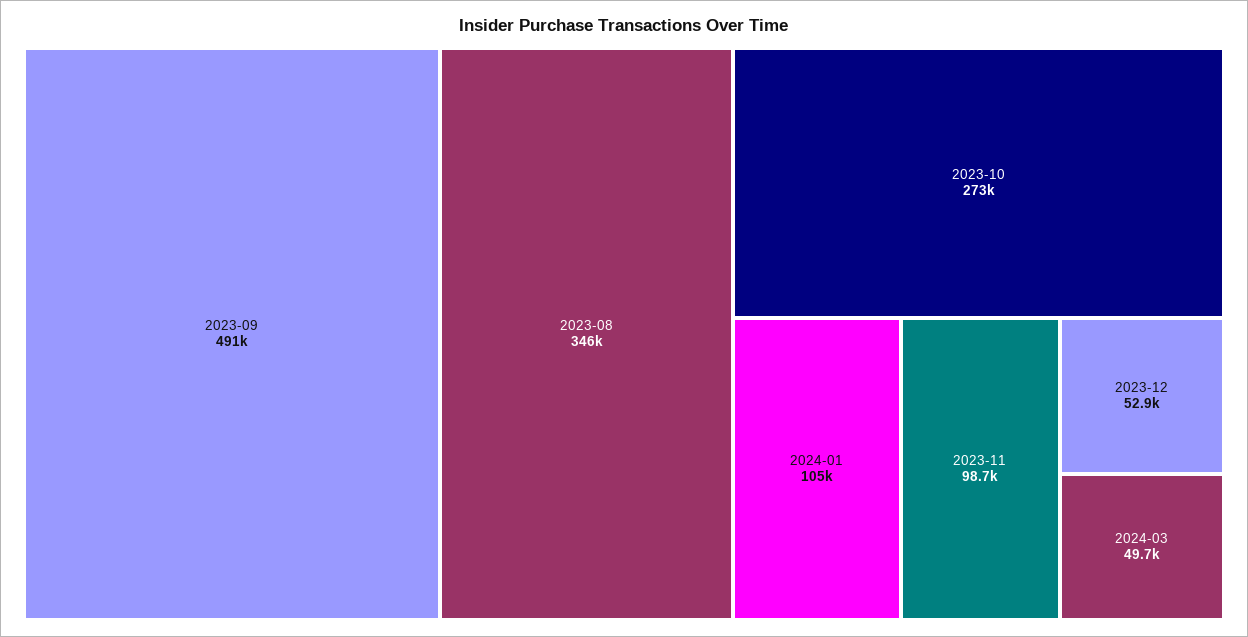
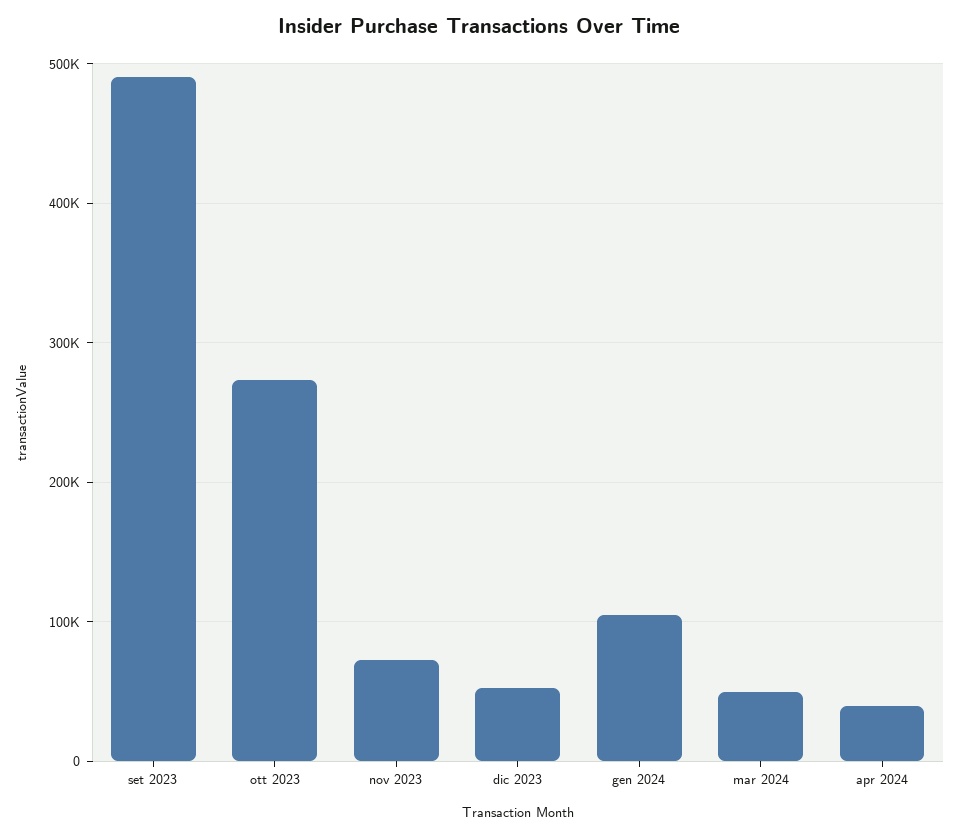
2023-08: 346000 -> none
2023-11: 98700 -> 70000
apr 2024: none -> 40000

